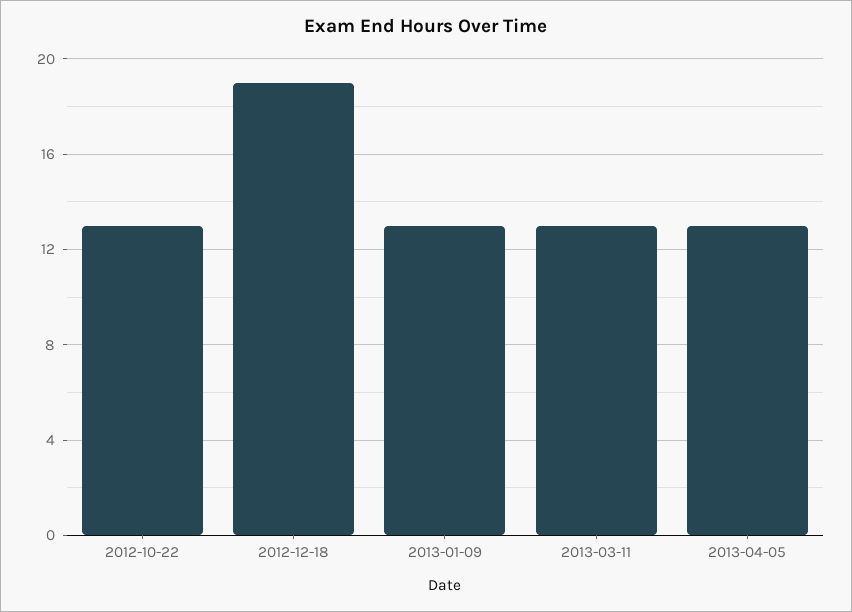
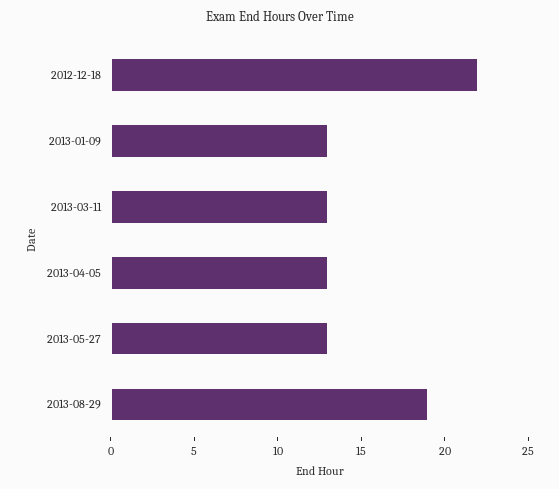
2012-10-22: 13 -> none
2012-12-18: 19 -> 22
2013-05-27: none -> 13
2013-08-29: none -> 19

